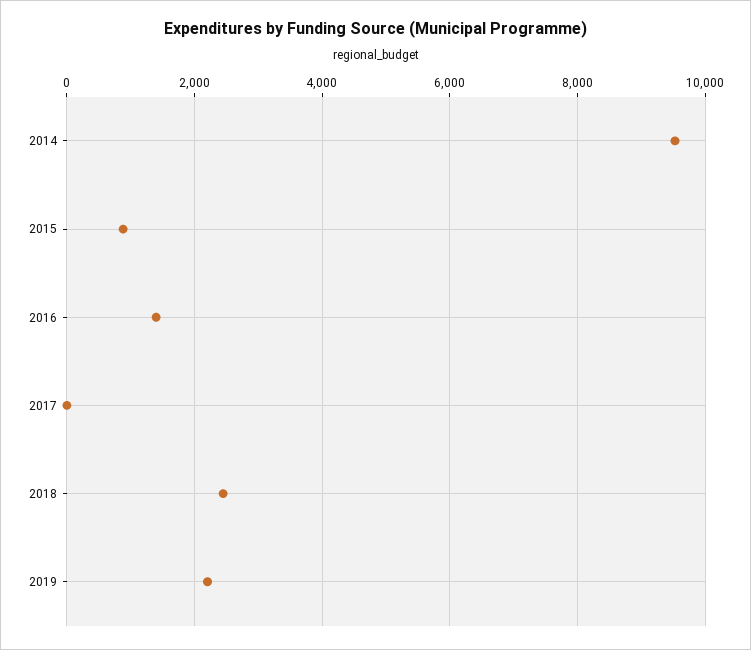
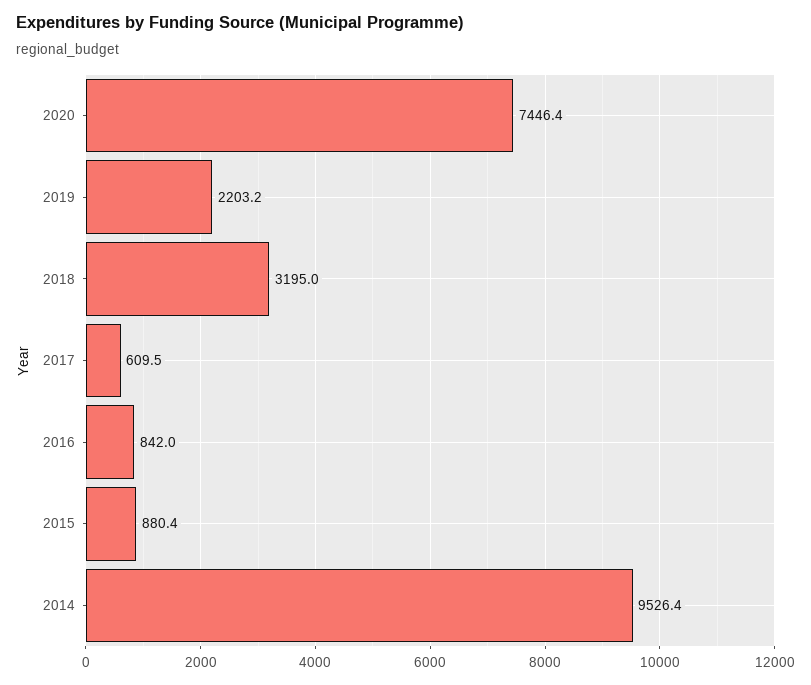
2016: 1400 -> 842
2017: 0 -> 609.5
2018: 2400 -> 3195
2020: none -> 7446.4

